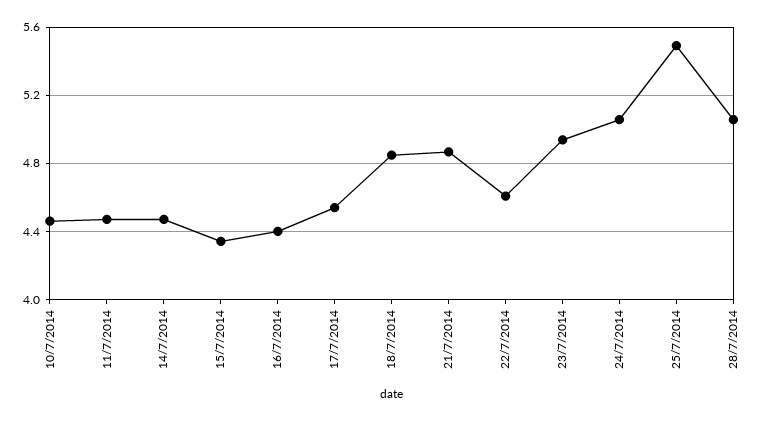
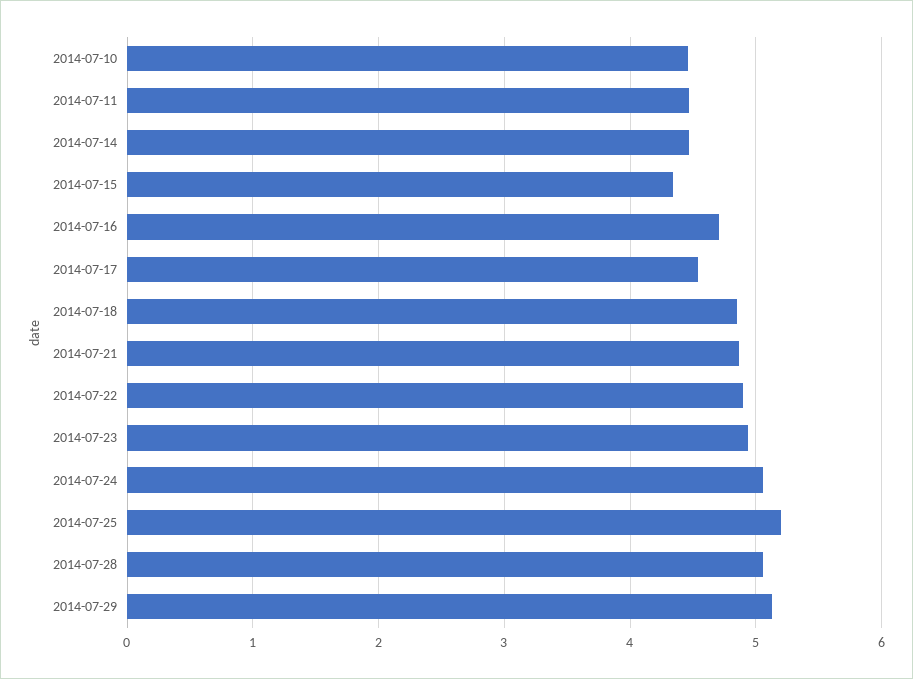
16/7/2014: 4.4 -> 4.7
22/7/2014: 4.6 -> 4.9
25/7/2014: 5.5 -> 5.2
2014-07-29: none -> 5.1

